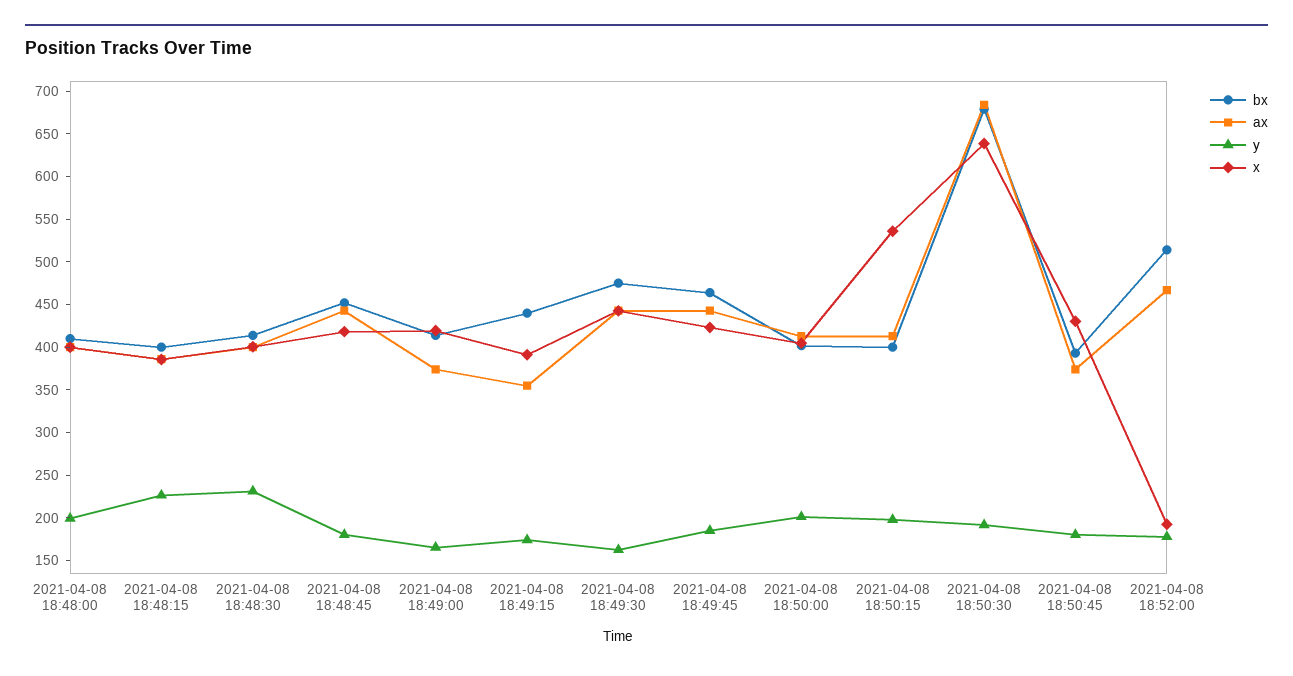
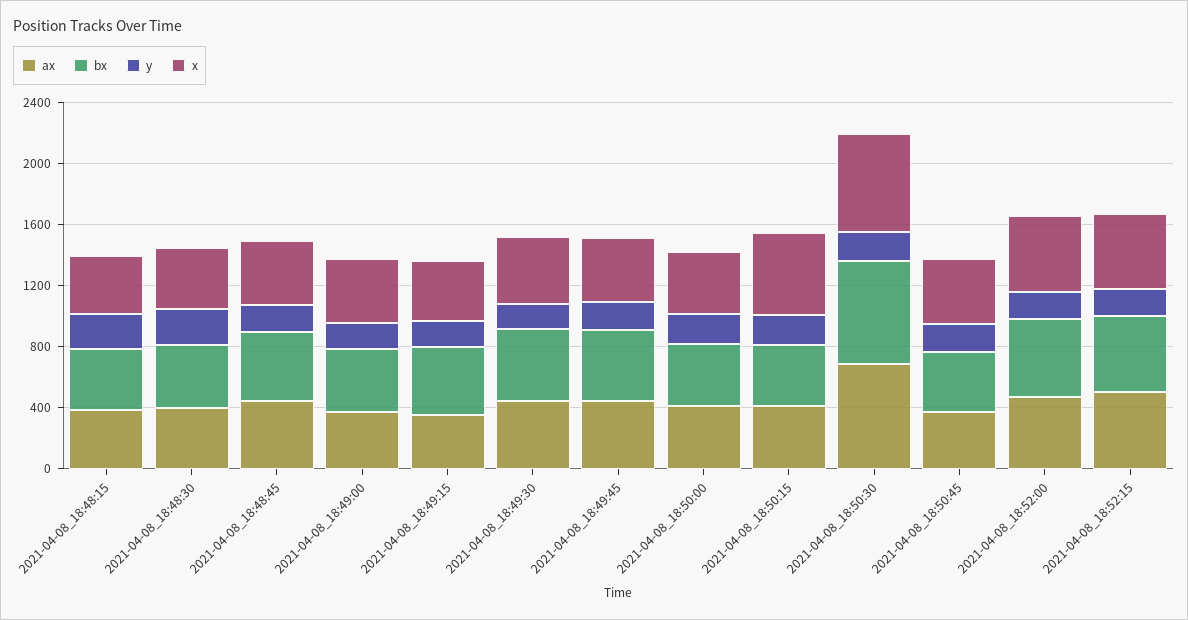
bx, 2021-04-08 18:48:00: 410 -> none
ax, 2021-04-08 18:48:00: 400 -> none
y, 2021-04-08 18:48:00: 200 -> none
x, 2021-04-08 18:48:00: 400 -> none
x, 2021-04-08 18:52:00: 190 -> 500
ax, 2021-04-08_18:52:15: none -> 500
bx, 2021-04-08_18:52:15: none -> 500
y, 2021-04-08_18:52:15: none -> 200
x, 2021-04-08_18:52:15: none -> 500

